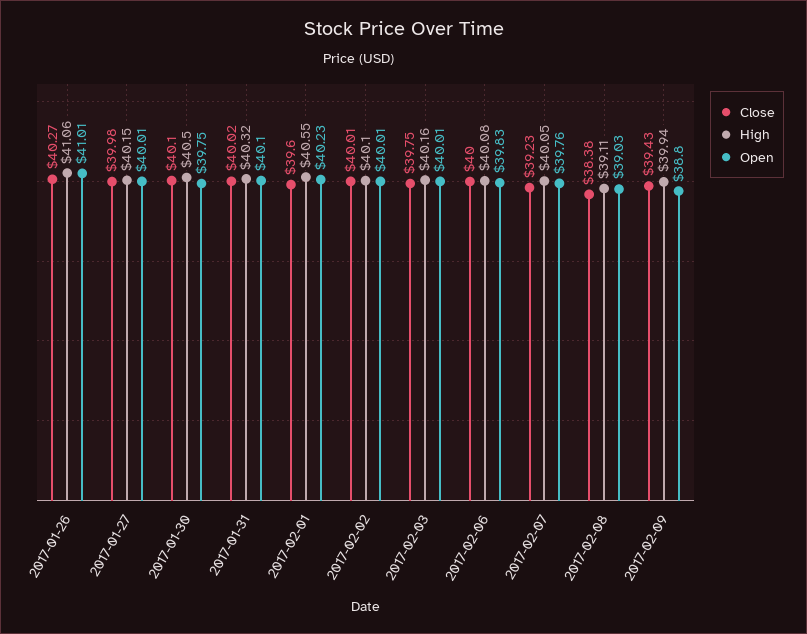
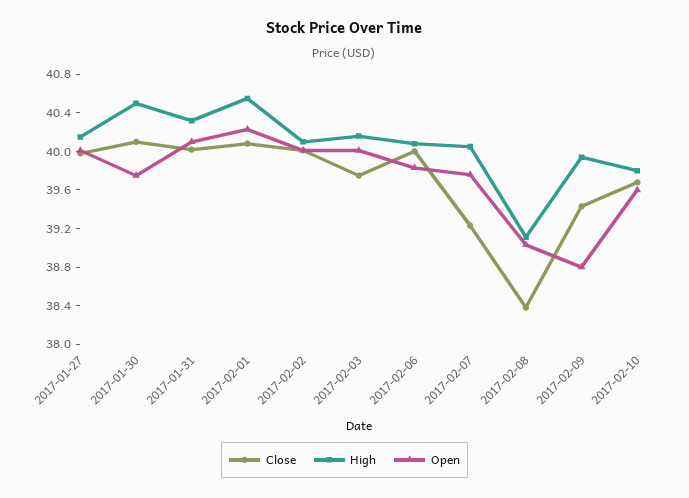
Close, 2017-01-26: 40.27 -> none
High, 2017-01-26: 41.06 -> none
Open, 2017-01-26: 41.01 -> none
Close, 2017-02-01: 39.6 -> 40.1
Close, 2017-02-10: none -> 39.7
High, 2017-02-10: none -> 39.8
Open, 2017-02-10: none -> 39.6

